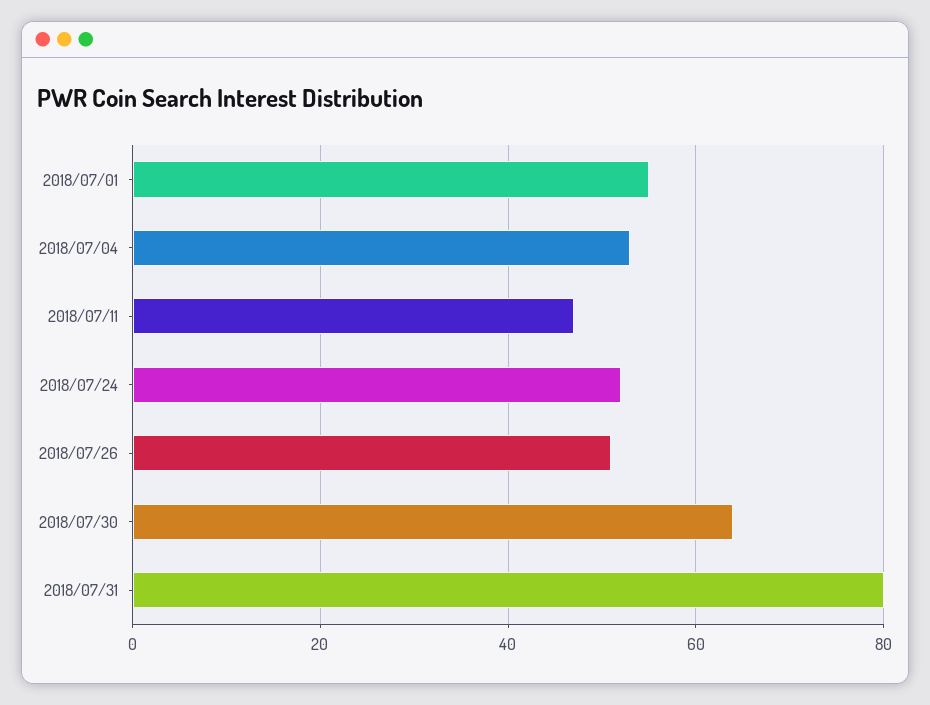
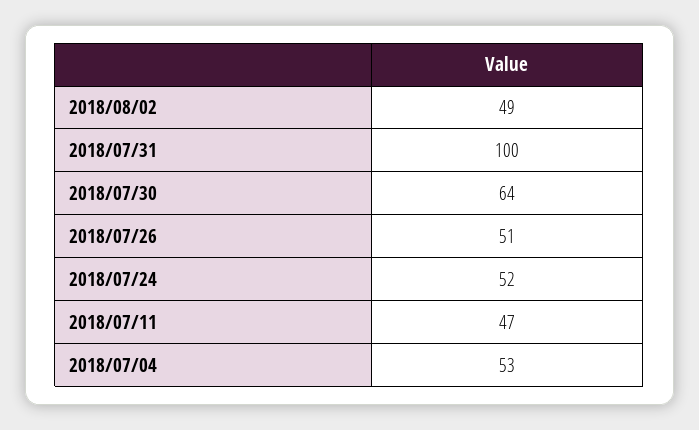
2018/07/01: 55 -> none
2018/07/31: 80 -> 100
2018/08/02: none -> 49

